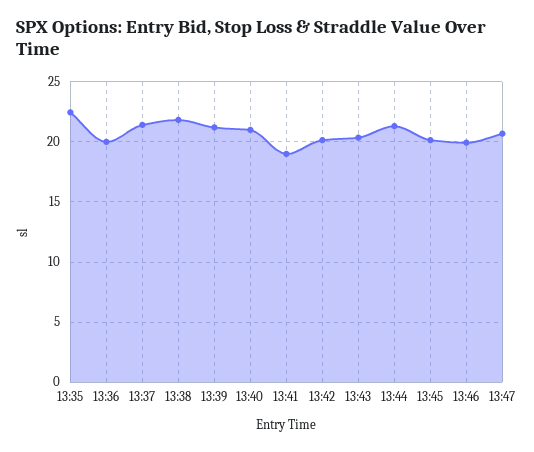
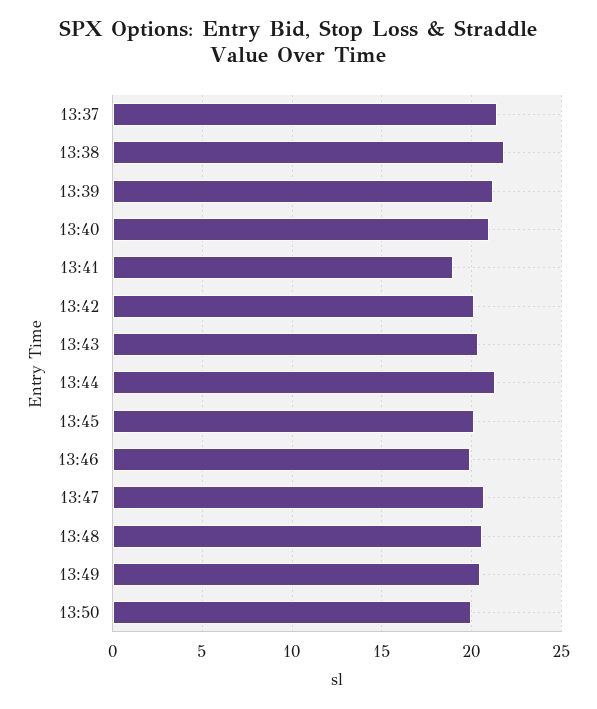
13:35: 22.5 -> none
13:36: 20 -> none
13:48: none -> 20.5
13:49: none -> 20.5
13:50: none -> 20

